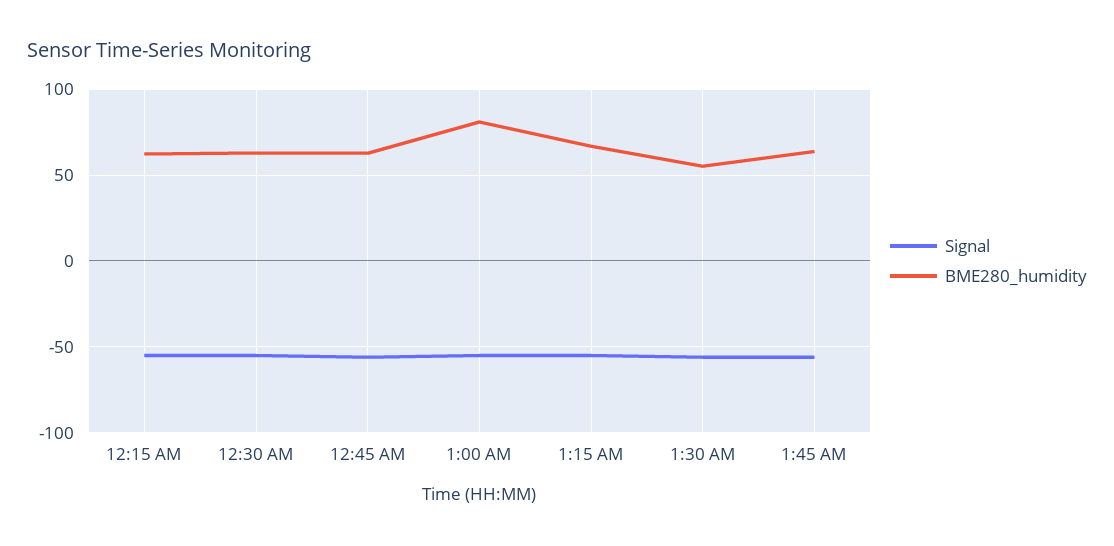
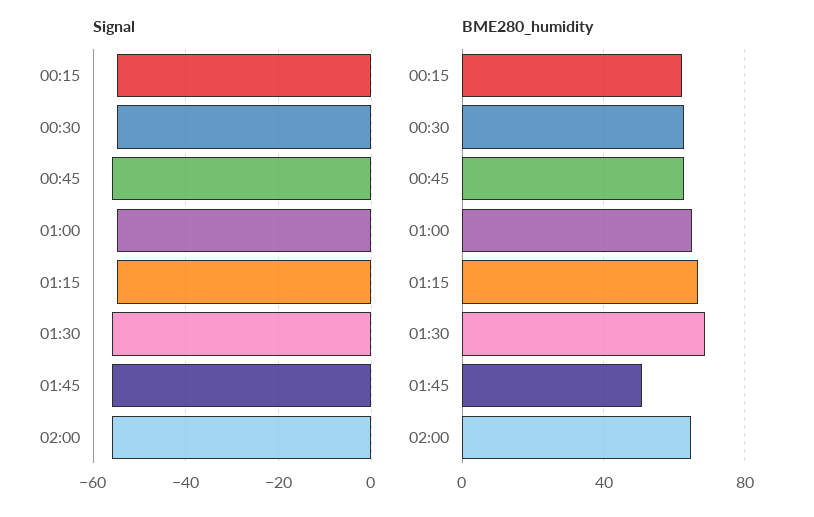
BME280_humidity, 1:00 AM: 80 -> 65
BME280_humidity, 1:30 AM: 55 -> 70
BME280_humidity, 1:45 AM: 65 -> 50
Signal, 02:00: none -> -55
BME280_humidity, 02:00: none -> 65

